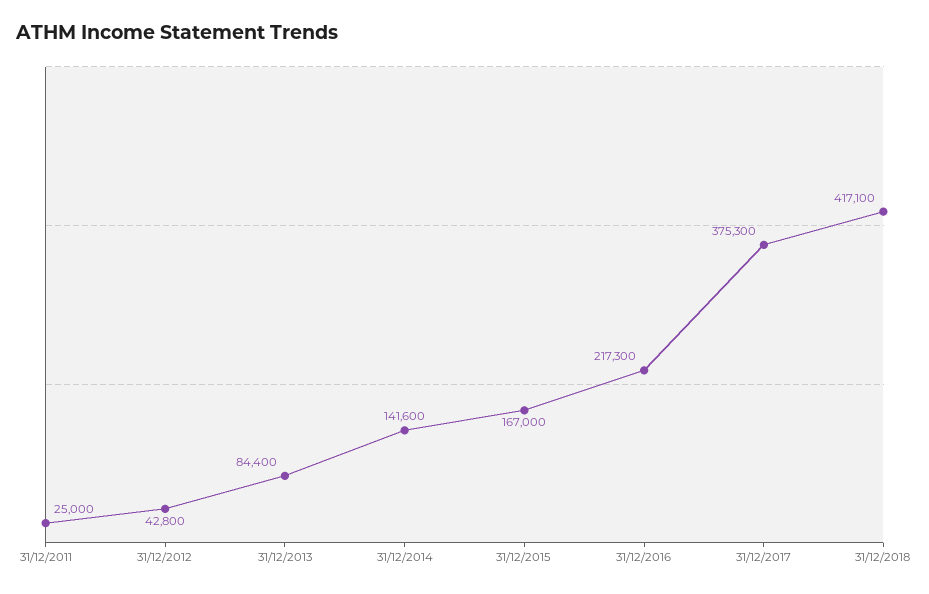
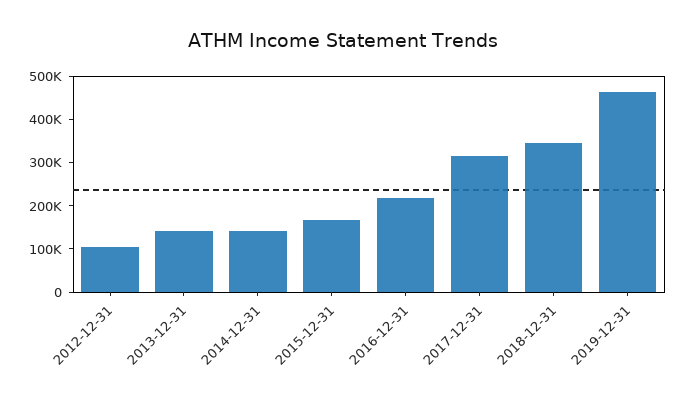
31/12/2011: 25000 -> none
31/12/2012: 42800 -> 100000
31/12/2013: 84400 -> 140000
31/12/2017: 375300 -> 320000
31/12/2018: 417100 -> 340000
2019-12-31: none -> 460000

